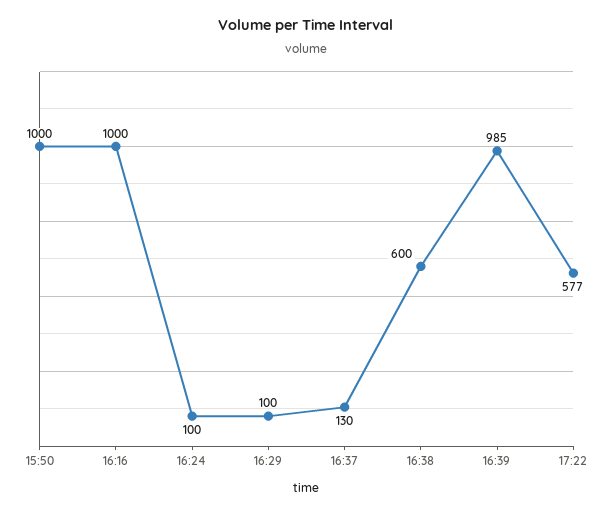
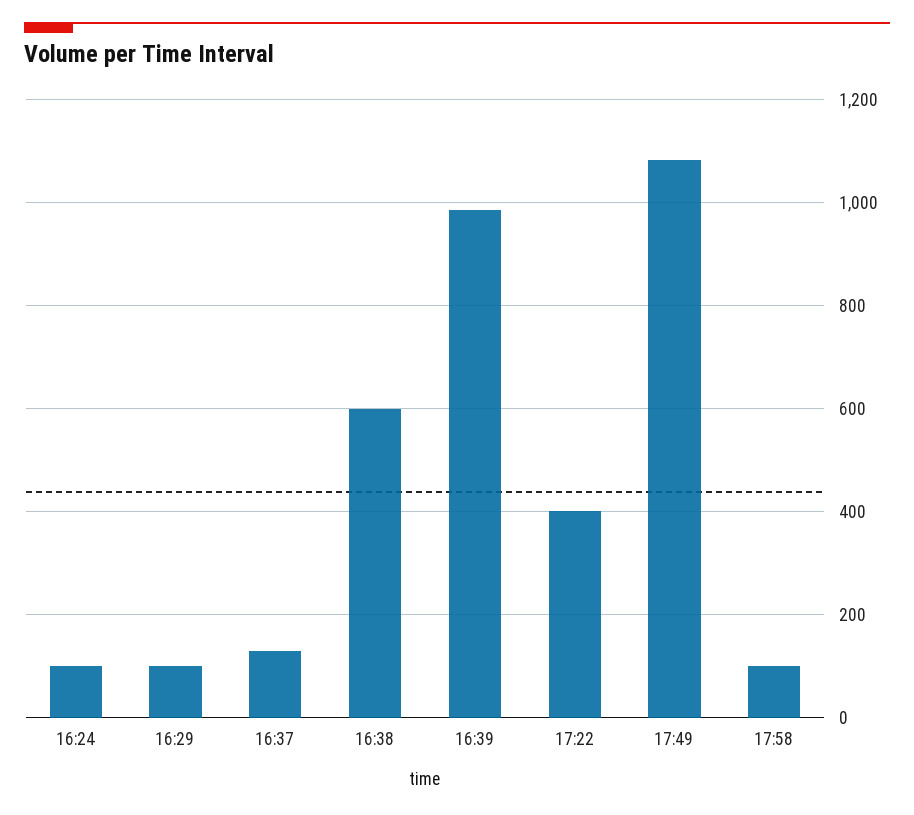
15:50: 1000 -> none
16:16: 1000 -> none
17:22: 577 -> 400
17:49: none -> 1080
17:58: none -> 100

